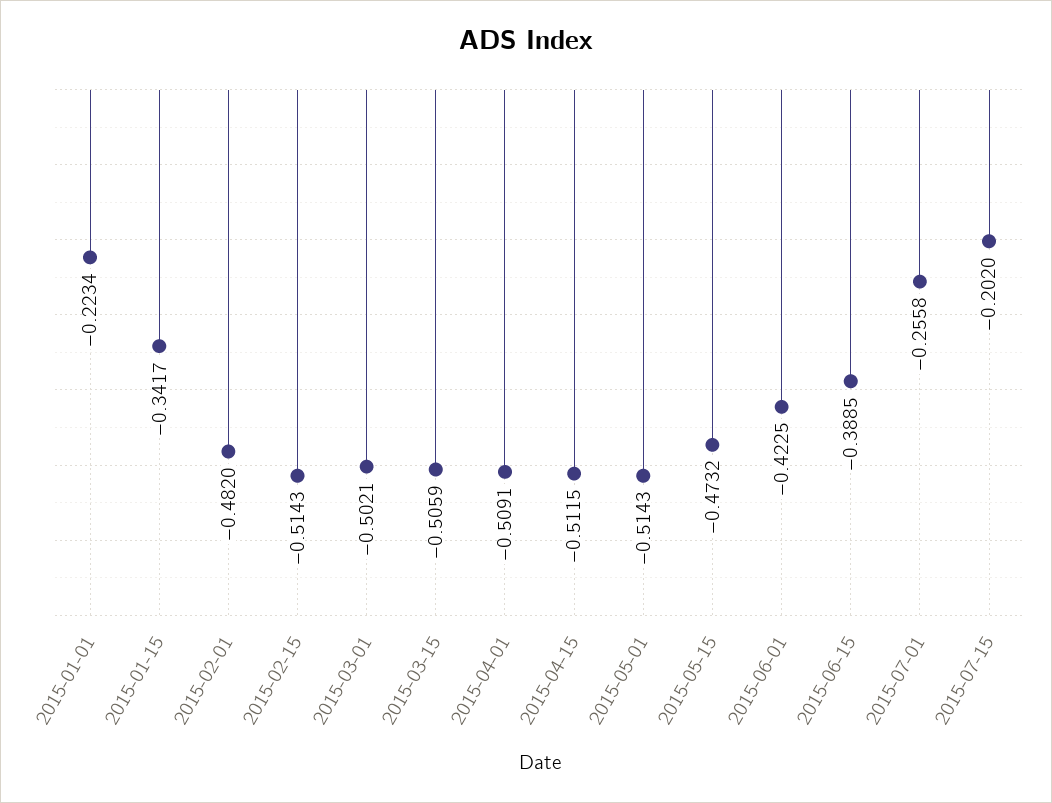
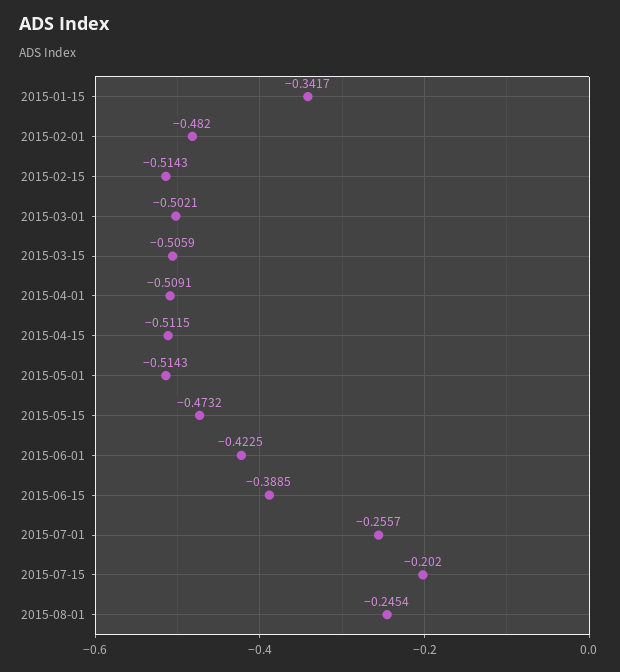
2015-01-01: -0.2234 -> none
2015-07-01: -0.2558 -> -0.2557
2015-08-01: none -> -0.2454

